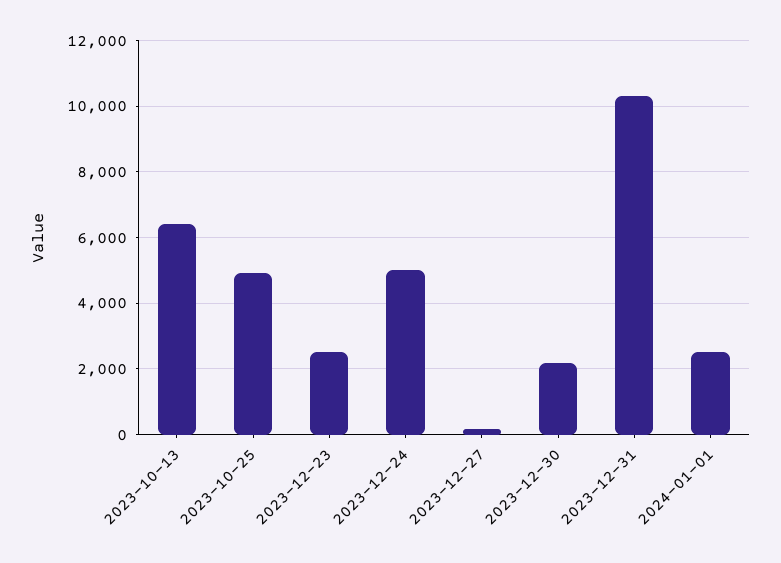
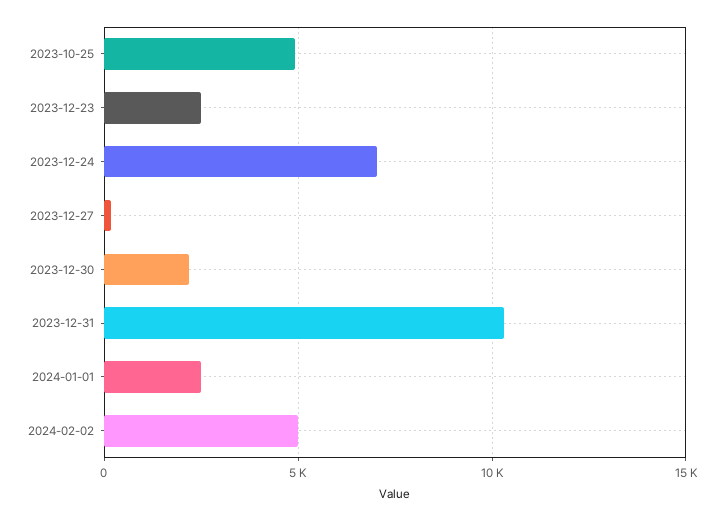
2023-10-13: 6400 -> none
2023-12-24: 5000 -> 7000
2024-02-02: none -> 5000

